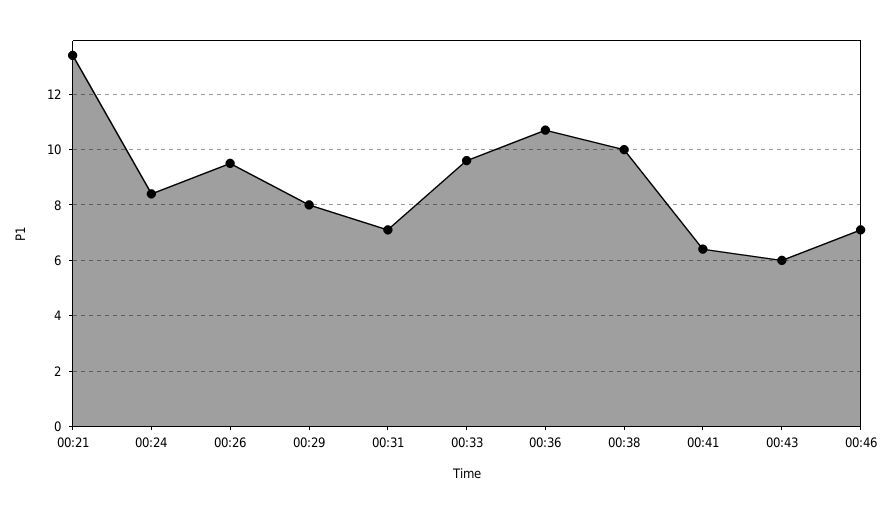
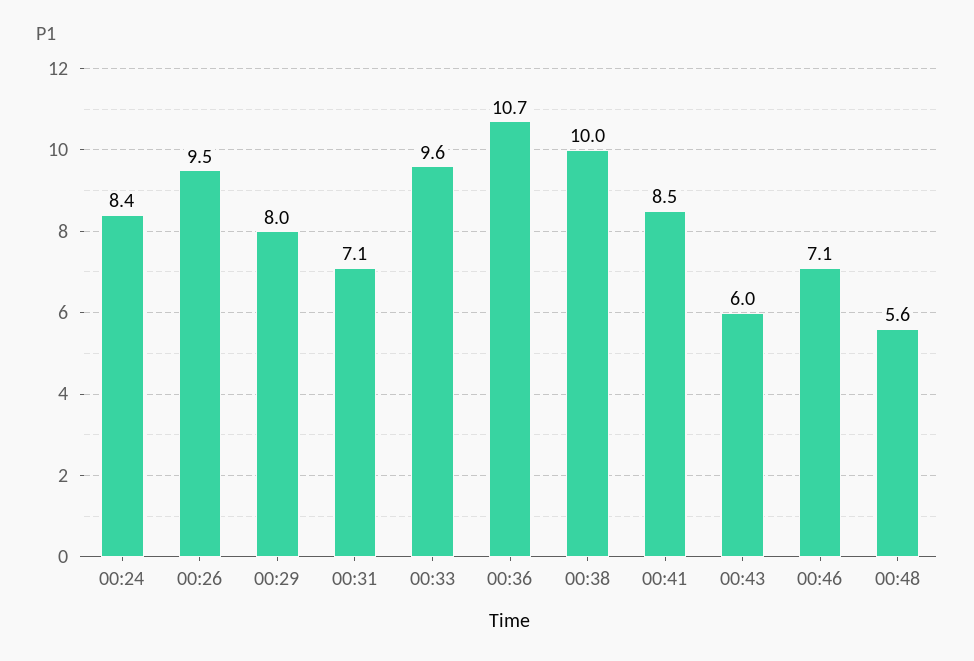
00:21: 13.5 -> none
00:41: 6.5 -> 8.5
00:48: none -> 5.6

